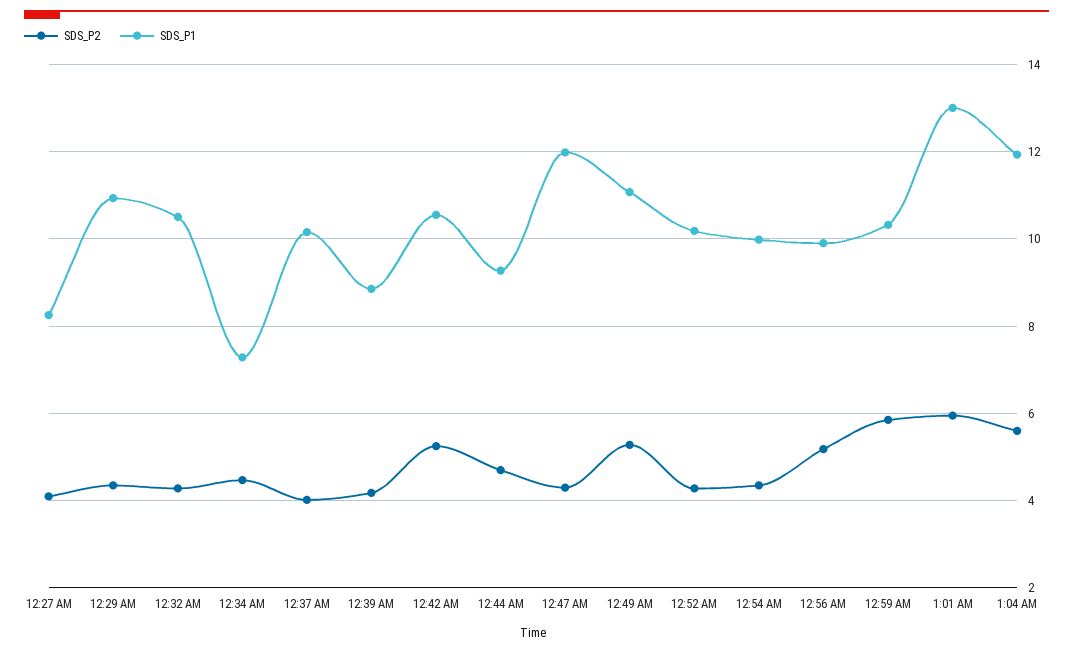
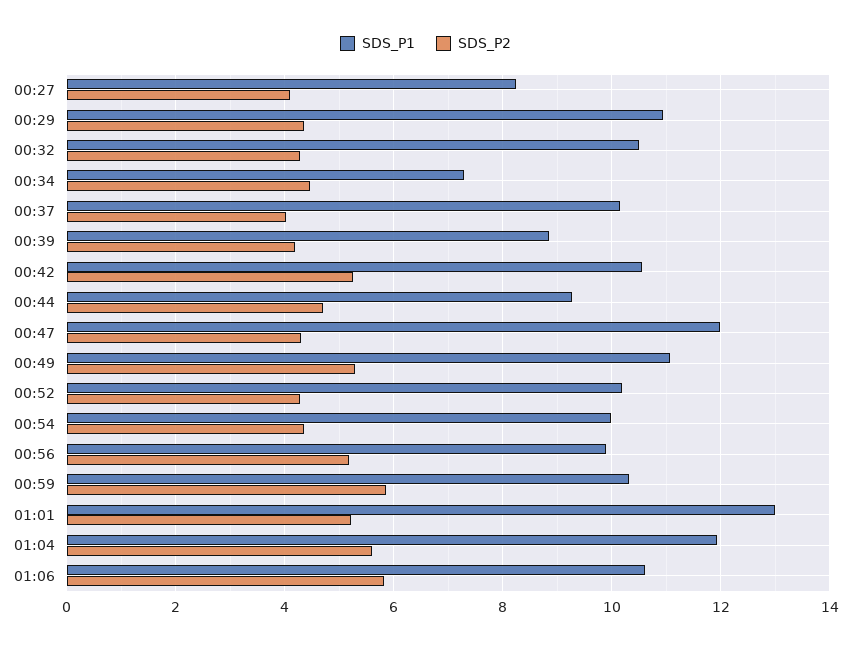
SDS_P2, 1:01 AM: 6 -> 5.2
SDS_P1, 01:06: none -> 10.6
SDS_P2, 01:06: none -> 5.8

